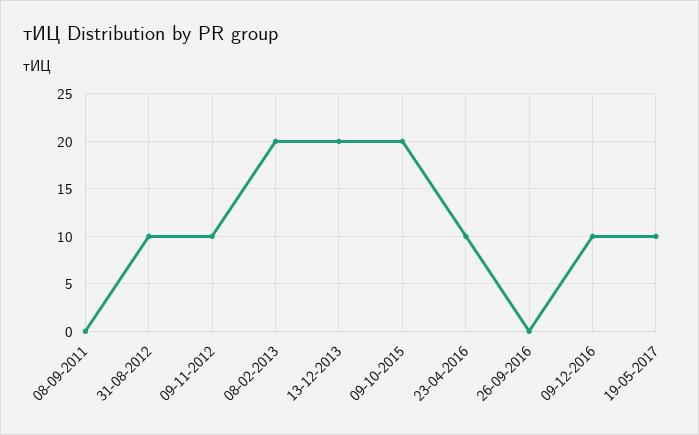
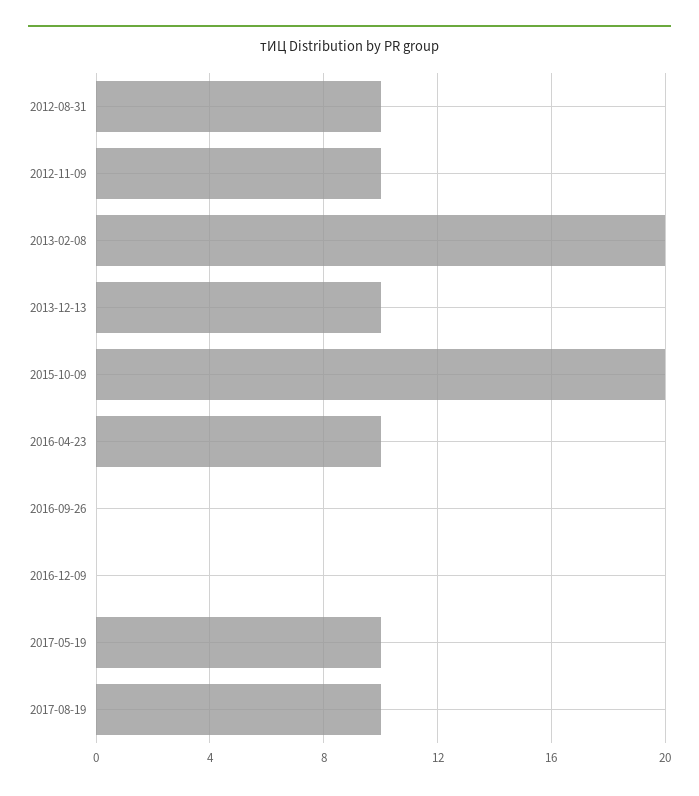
08-09-2011: 0 -> none
13-12-2013: 20 -> 10
09-12-2016: 10 -> 0
2017-08-19: none -> 10

